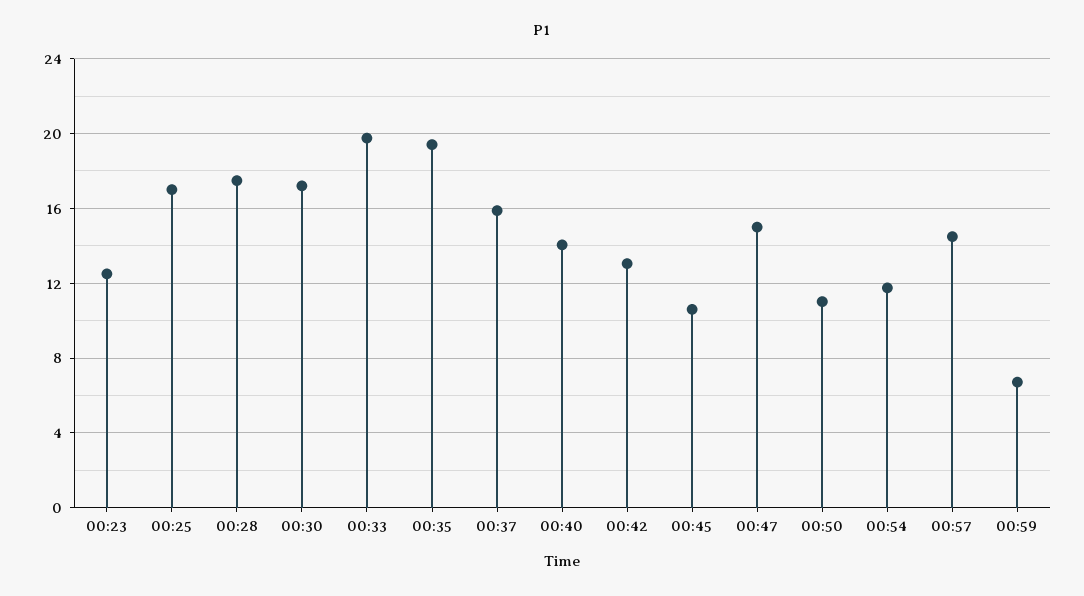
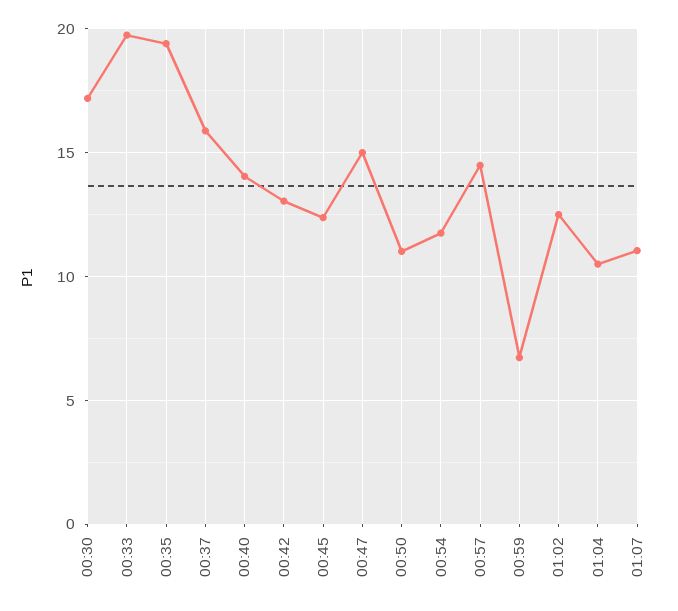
00:23: 12.5 -> none
00:25: 17 -> none
00:28: 17.5 -> none
00:45: 10.5 -> 12.5
01:02: none -> 12.5
01:04: none -> 10.5
01:07: none -> 11

